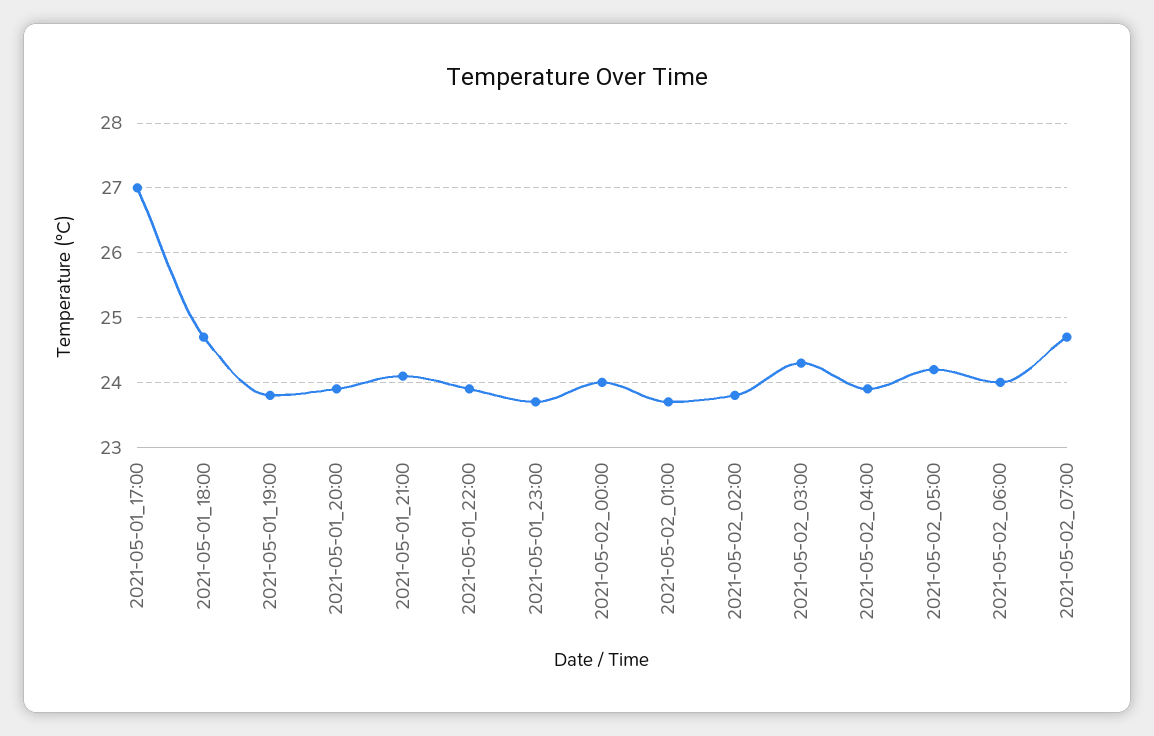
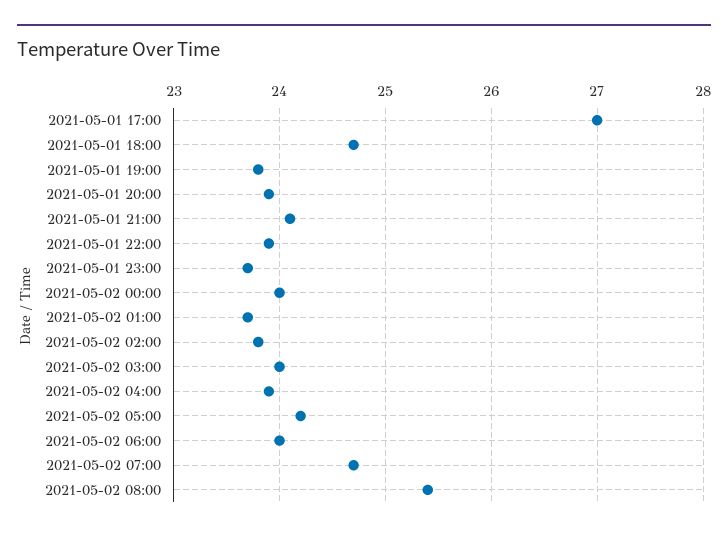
2021-05-02_03:00: 24.3 -> 24
2021-05-02 08:00: none -> 25.4

